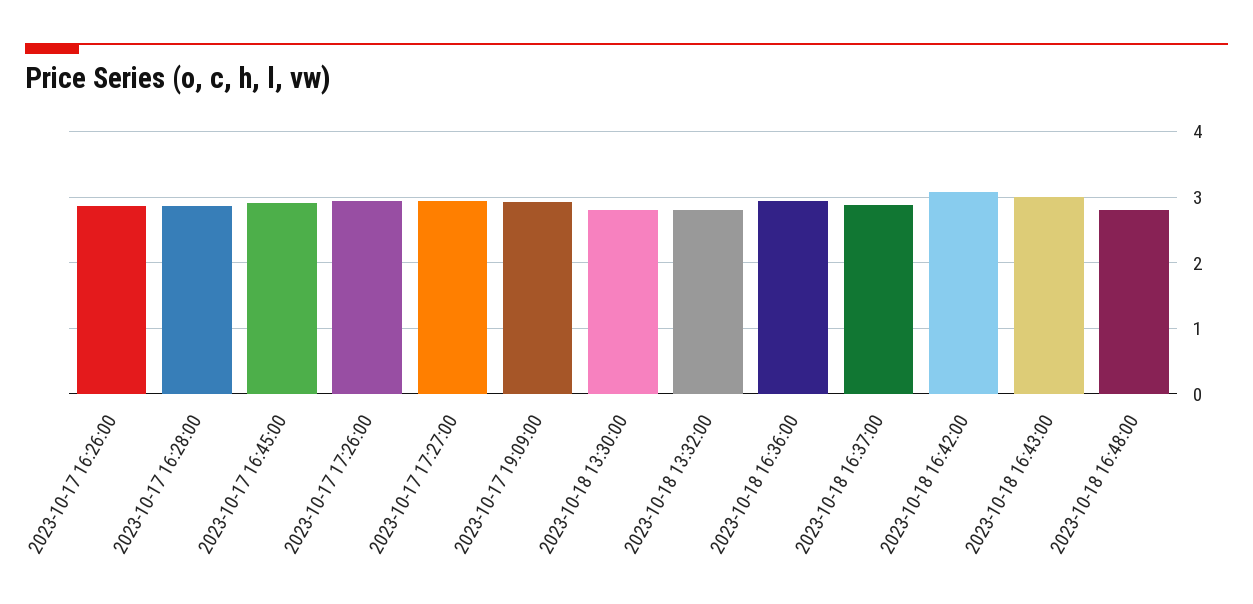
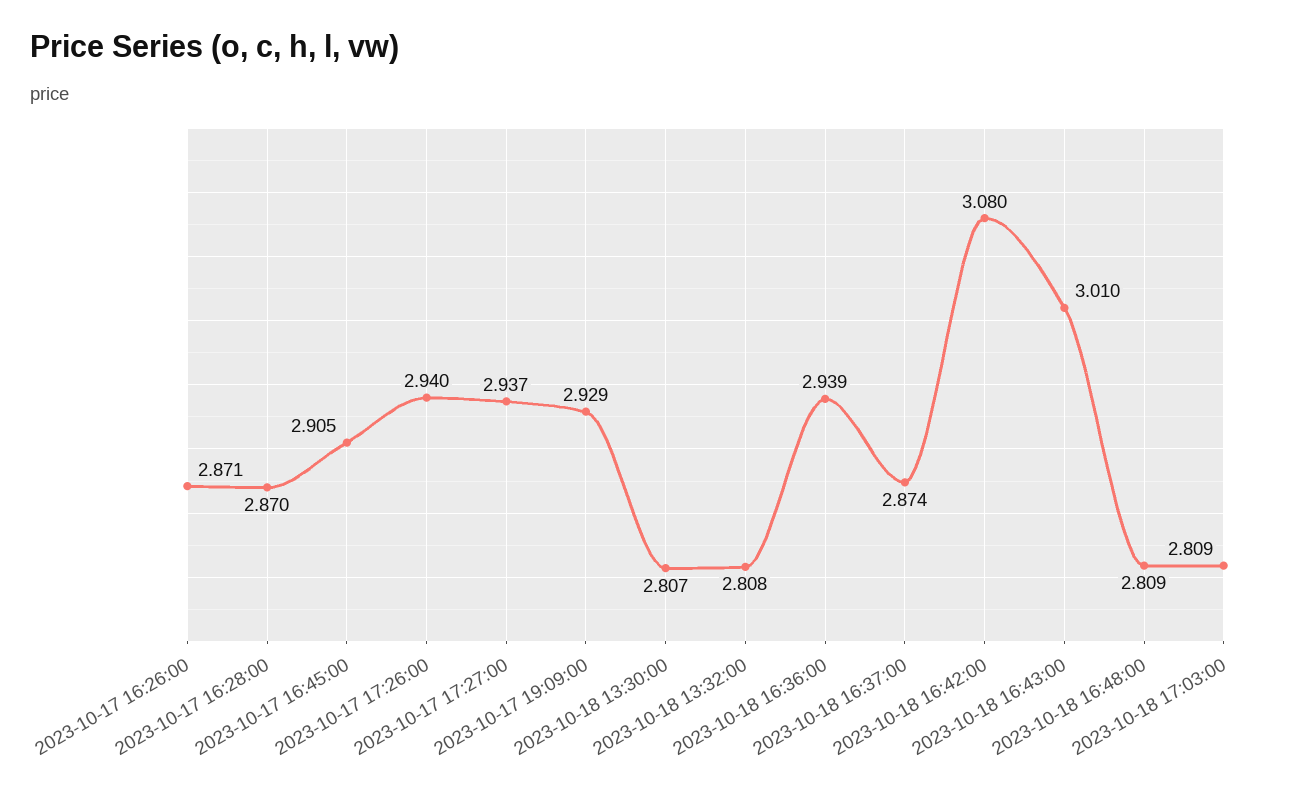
2023-10-18 17:03:00: none -> 2.809

